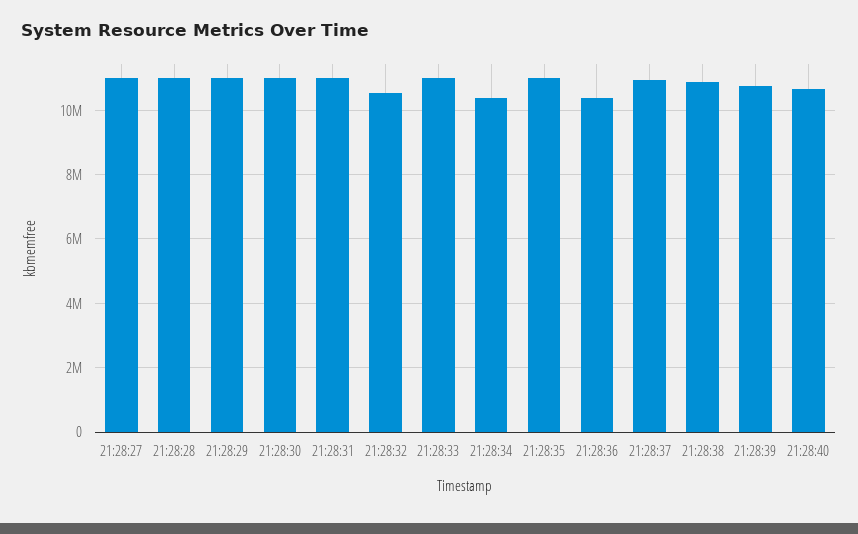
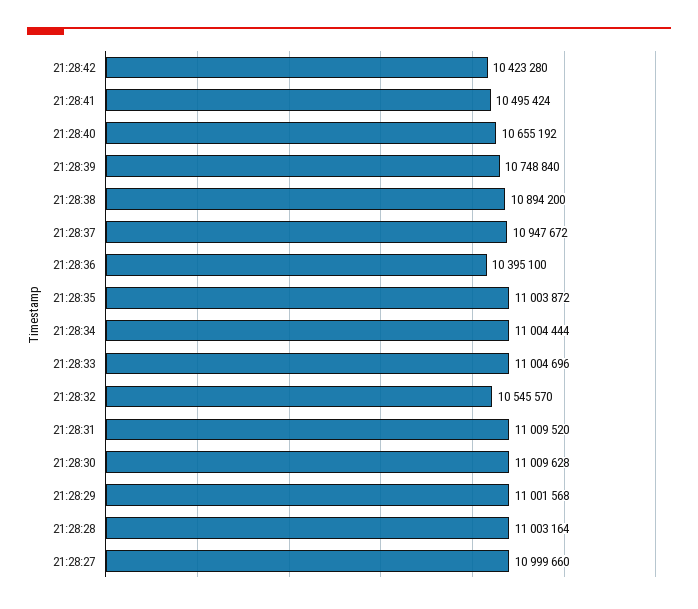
21:28:34: 10400000 -> 11004444
21:28:42: none -> 10423280
21:28:41: none -> 10495424

